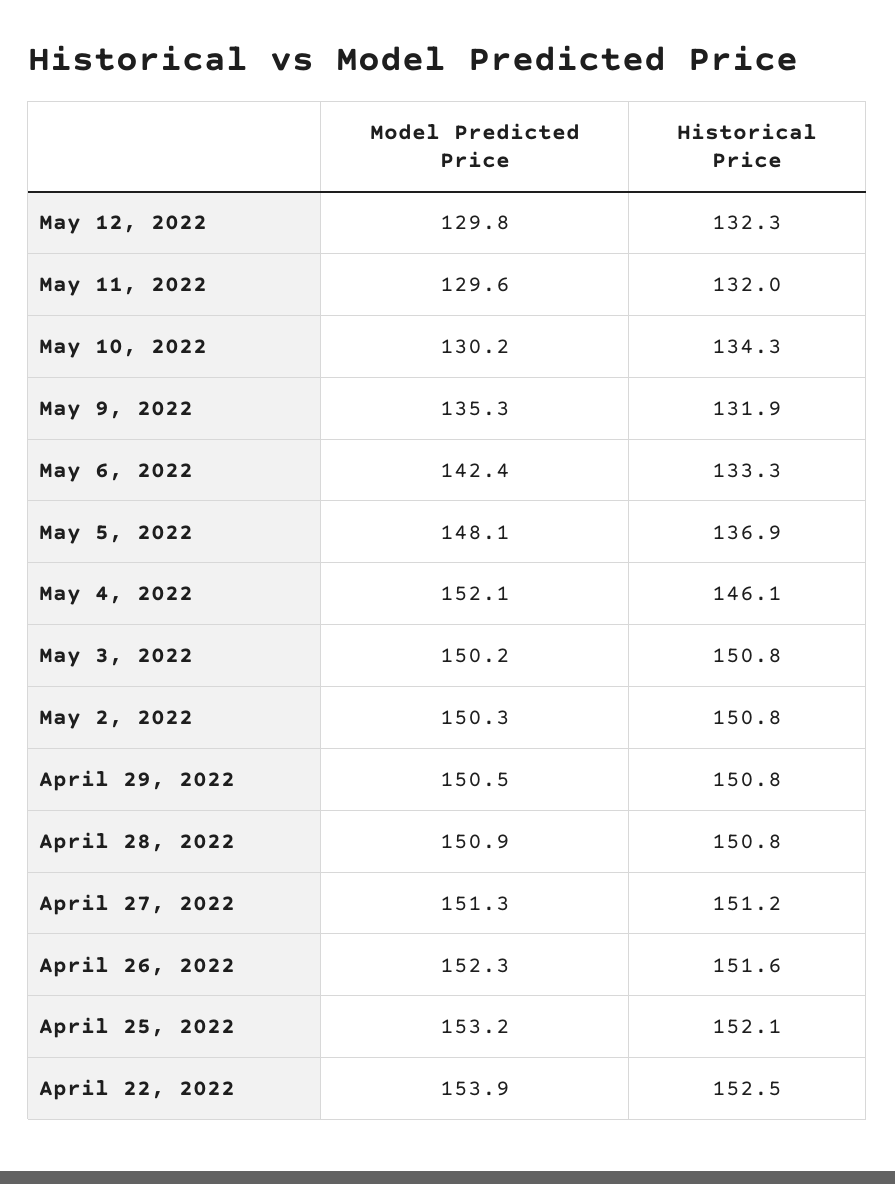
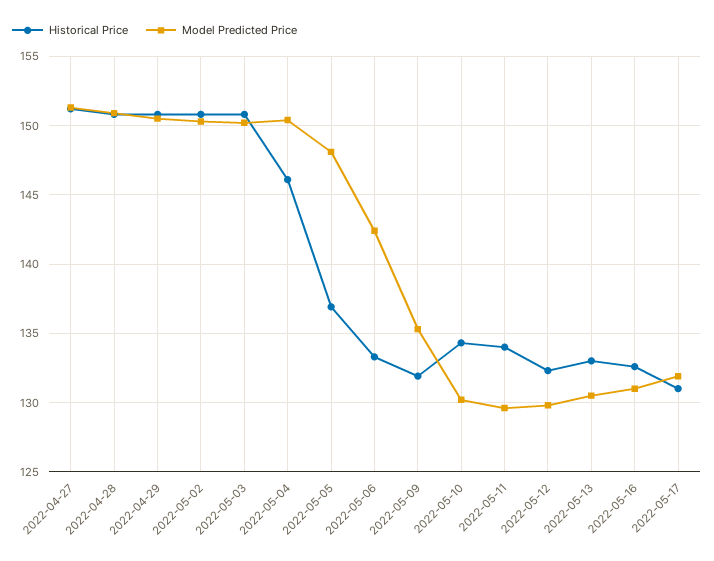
Historical Price, May 11, 2022: 132 -> 134
Model Predicted Price, May 4, 2022: 152.1 -> 150.5
Model Predicted Price, April 26, 2022: 152.3 -> none
Historical Price, April 26, 2022: 151.6 -> none
Model Predicted Price, April 25, 2022: 153.2 -> none
Historical Price, April 25, 2022: 152.1 -> none
Model Predicted Price, April 22, 2022: 153.9 -> none
Historical Price, April 22, 2022: 152.5 -> none
Historical Price, 2022-05-13: none -> 133
Model Predicted Price, 2022-05-13: none -> 130.5
Historical Price, 2022-05-16: none -> 132.5
Model Predicted Price, 2022-05-16: none -> 131
Historical Price, 2022-05-17: none -> 131
Model Predicted Price, 2022-05-17: none -> 132

